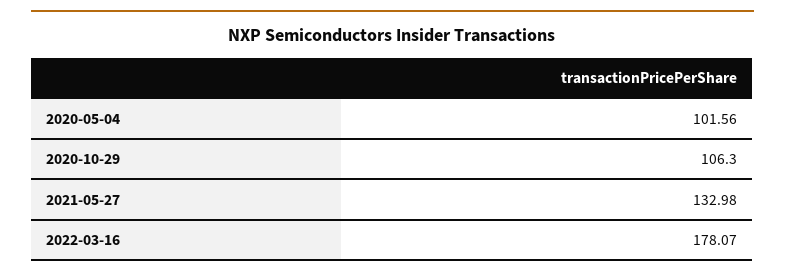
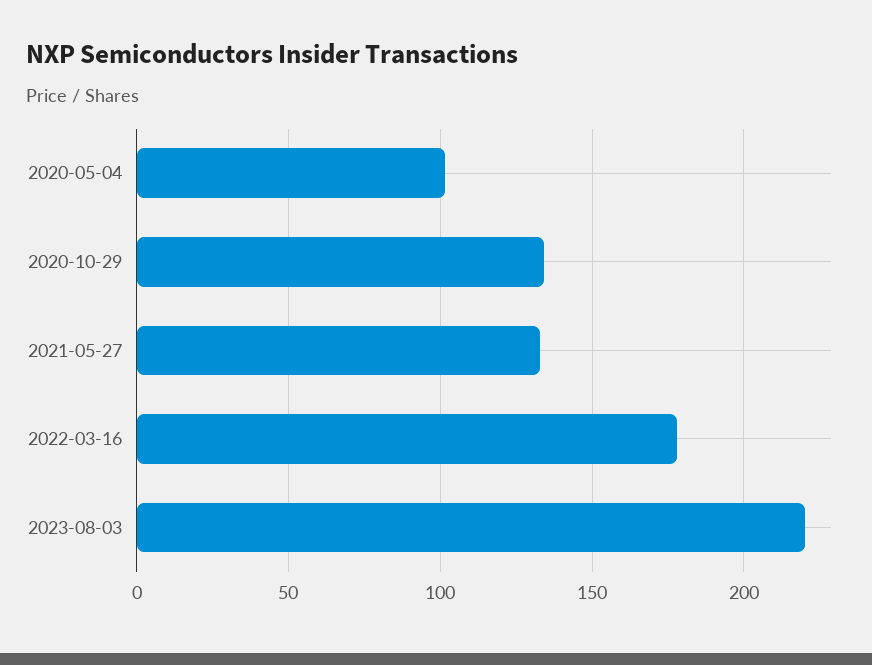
2020-10-29: 106.3 -> 135
2023-08-03: none -> 220

